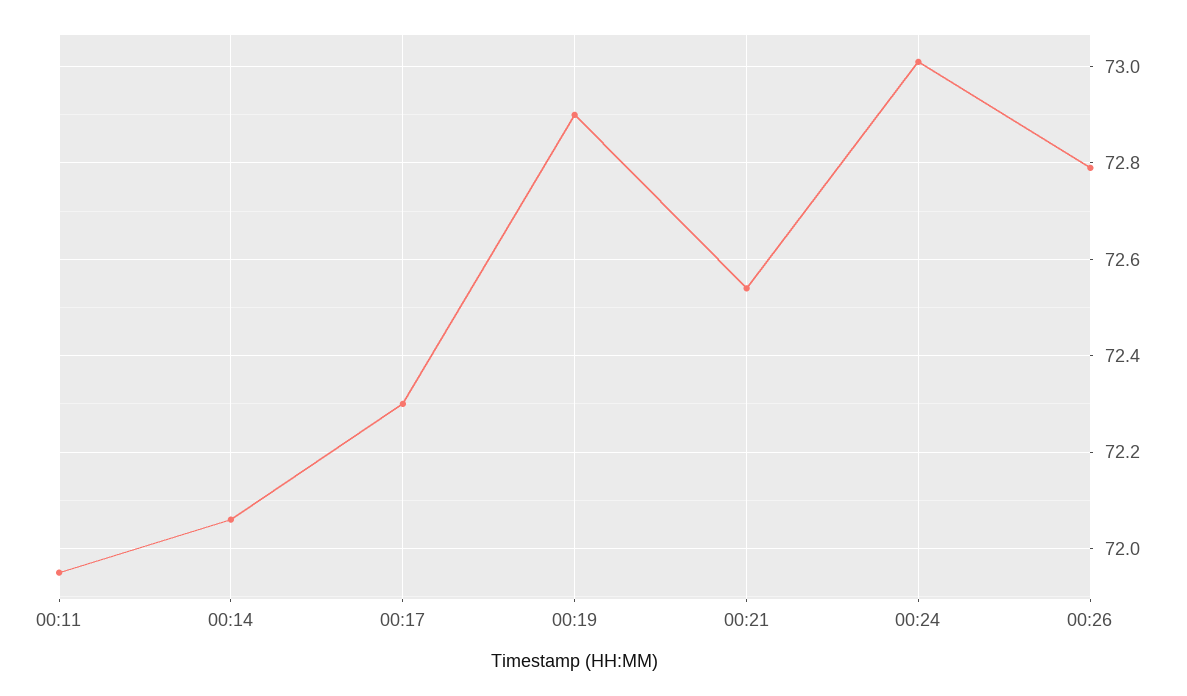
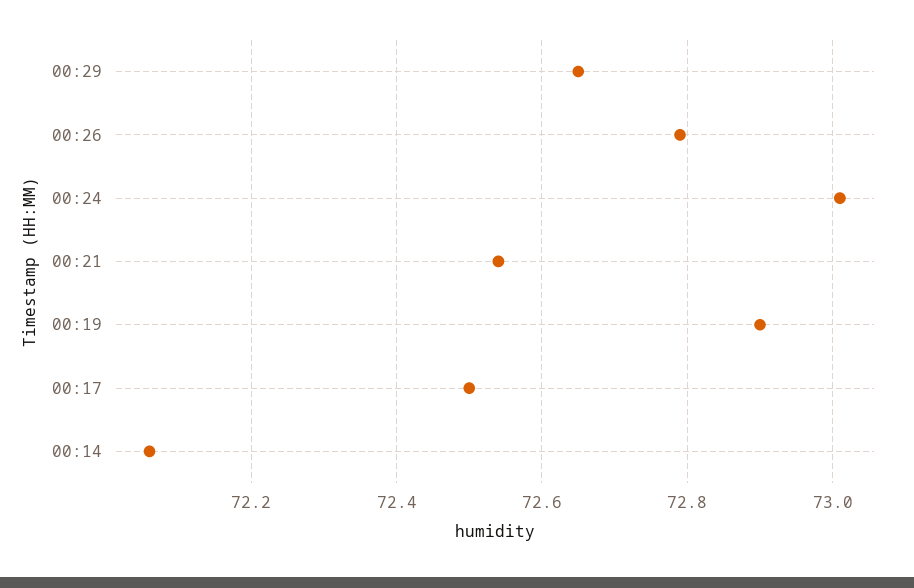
00:11: 71.95 -> none
00:17: 72.3 -> 72.5
00:29: none -> 72.65

